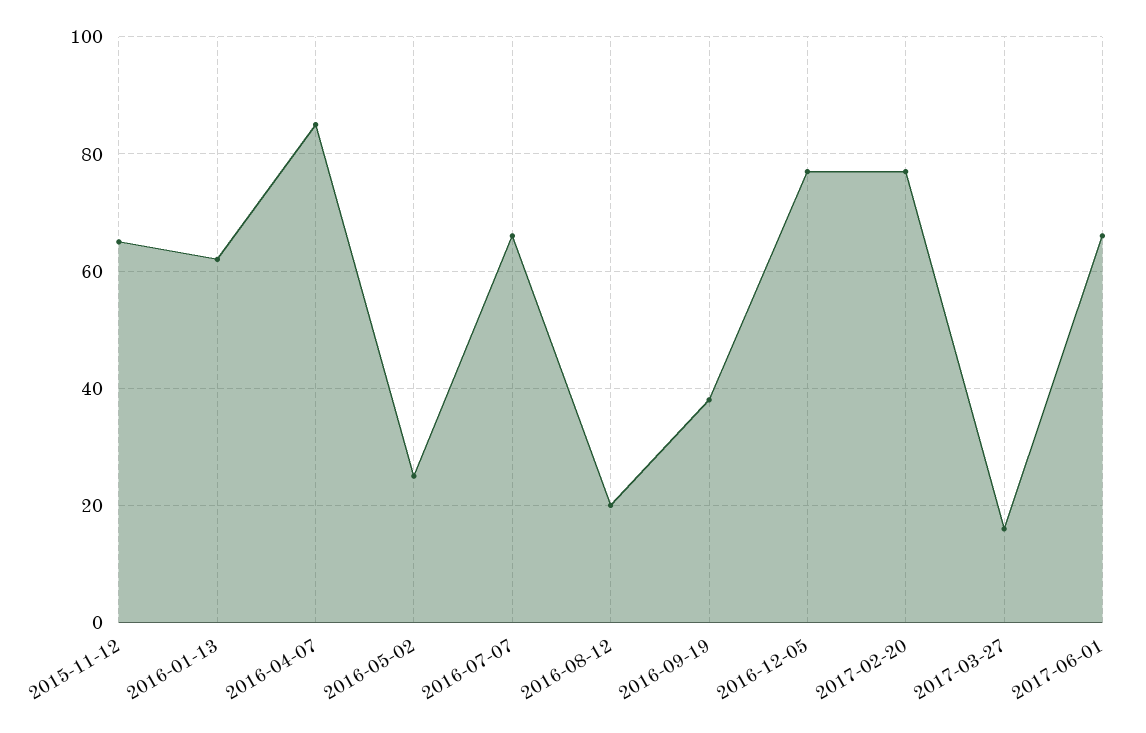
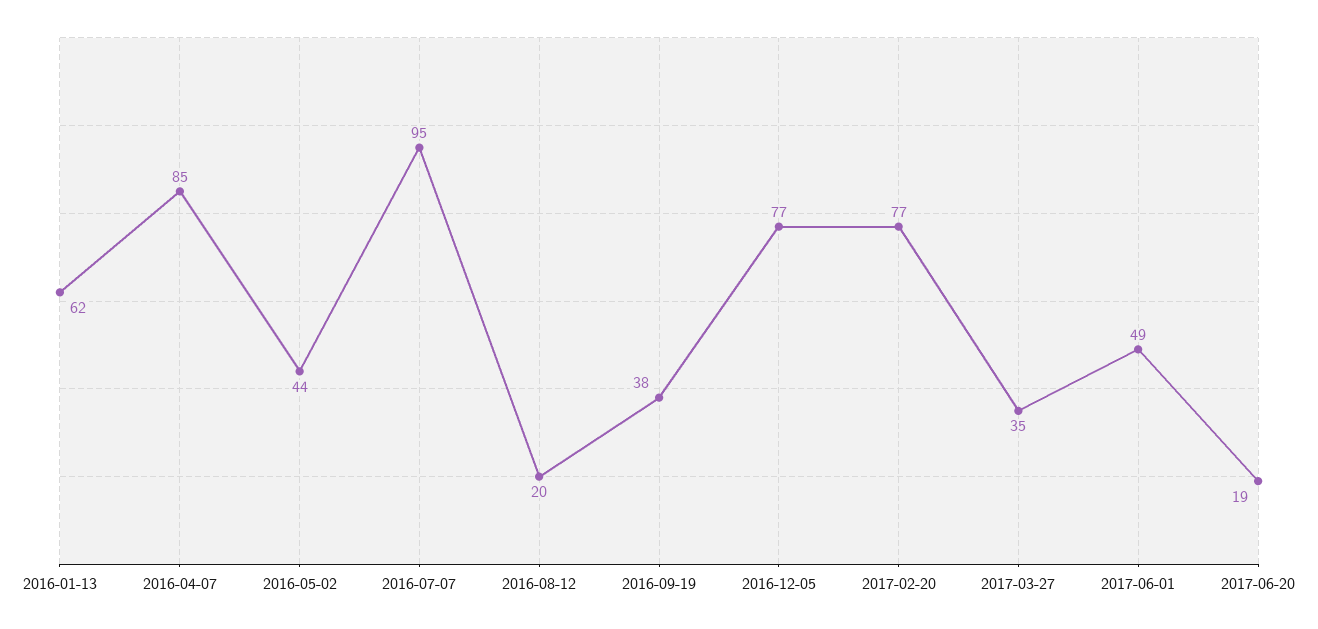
2015-11-12: 65 -> none
2016-05-02: 25 -> 44
2016-07-07: 65 -> 95
2017-03-27: 15 -> 35
2017-06-01: 65 -> 49
2017-06-20: none -> 19

